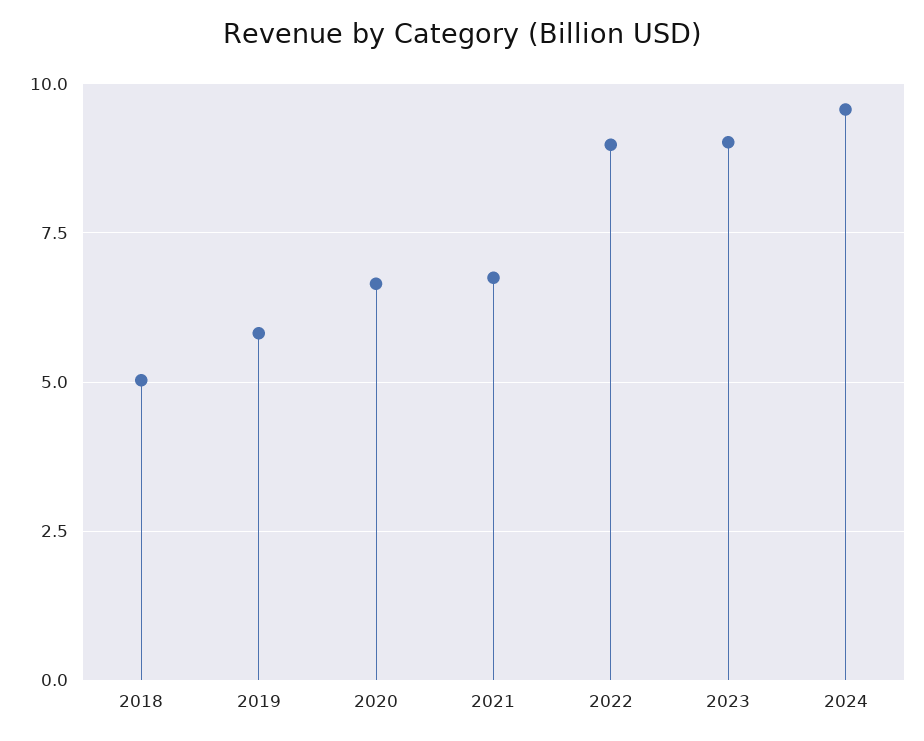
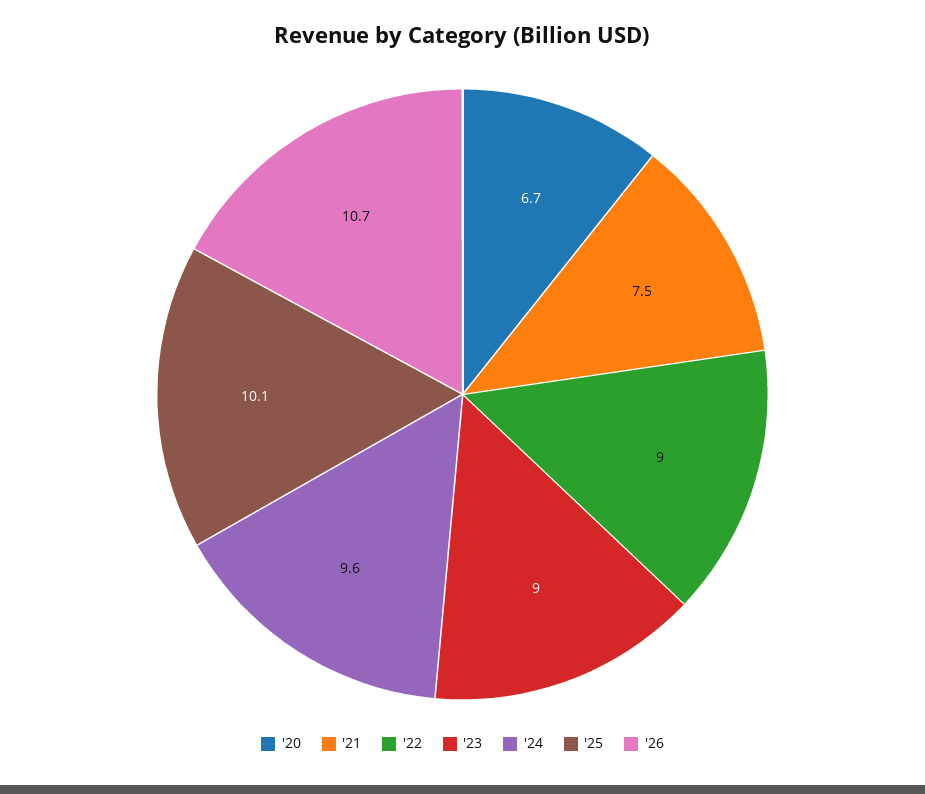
2018: 5 -> none
2019: 5.75 -> none
2021: 6.75 -> 7.5
'25: none -> 10.1
'26: none -> 10.7

